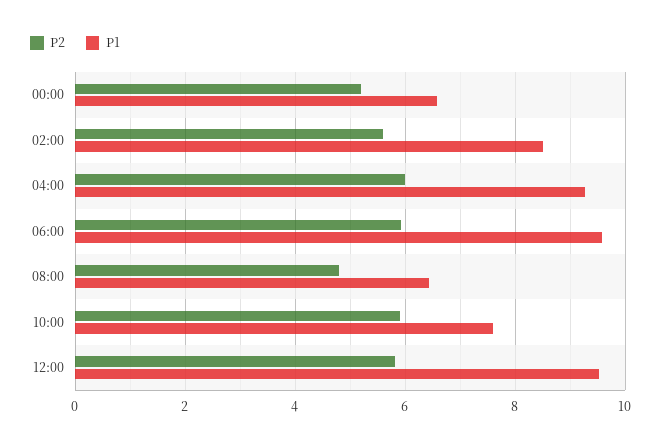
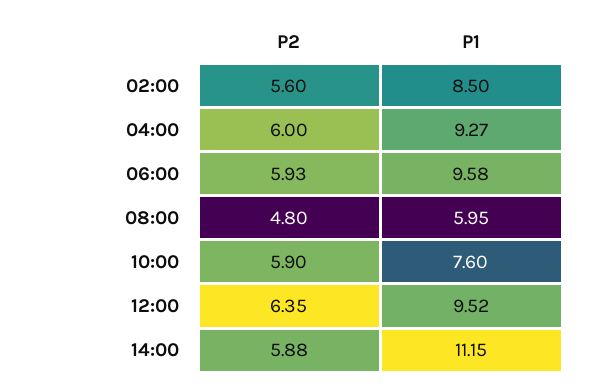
P2, 00:00: 5.2 -> none
P1, 00:00: 6.6 -> none
P1, 08:00: 6.4 -> 5.95
P2, 12:00: 5.8 -> 6.35
P2, 14:00: none -> 5.88
P1, 14:00: none -> 11.15

